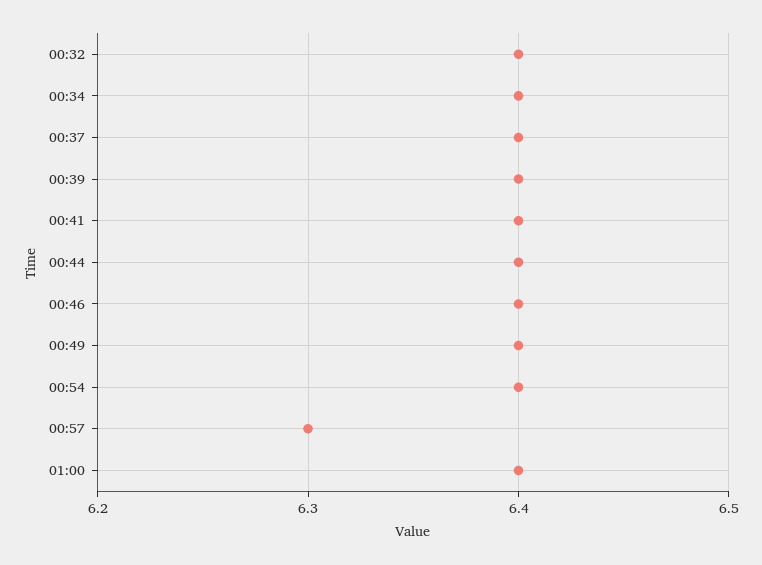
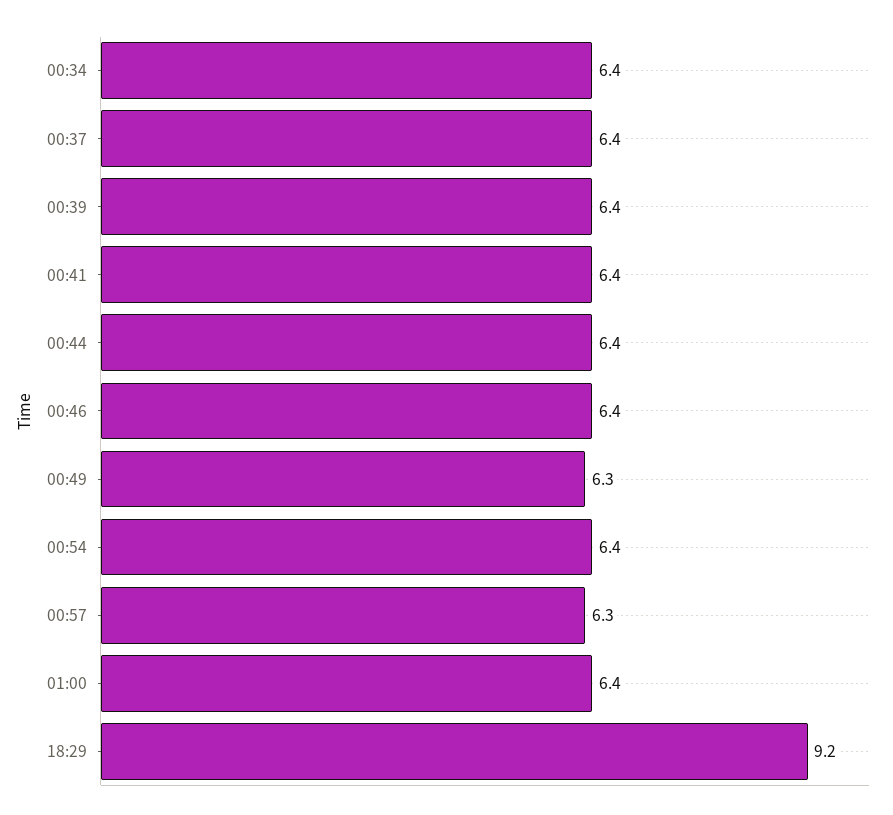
00:32: 6.4 -> none
00:49: 6.4 -> 6.3
18:29: none -> 9.2

